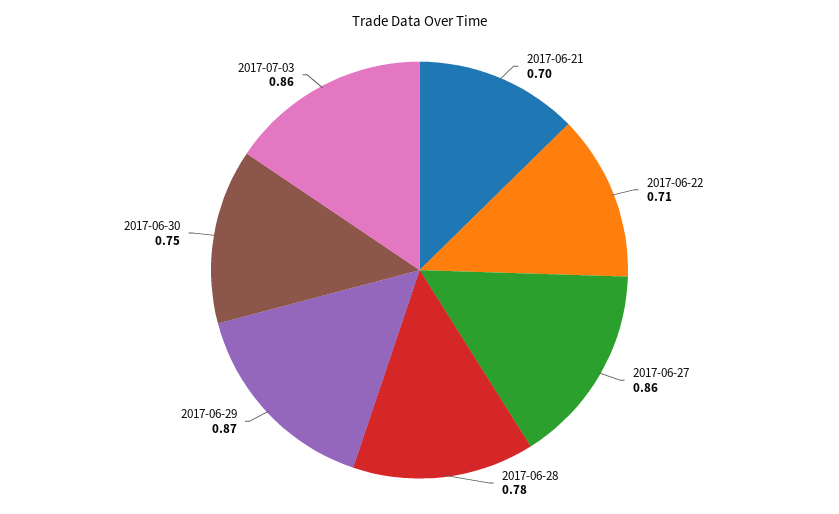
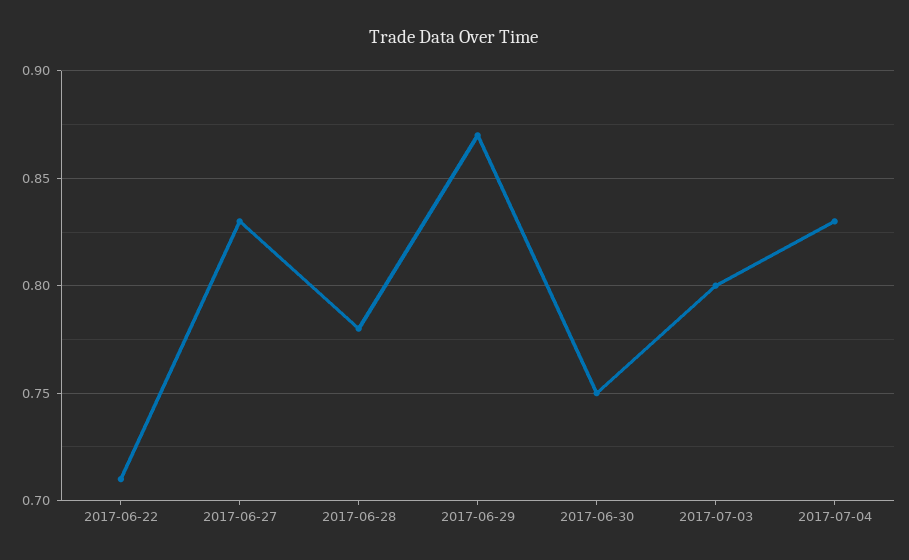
2017-06-21: 0.7 -> none
2017-06-27: 0.86 -> 0.83
2017-07-03: 0.86 -> 0.8
2017-07-04: none -> 0.83

